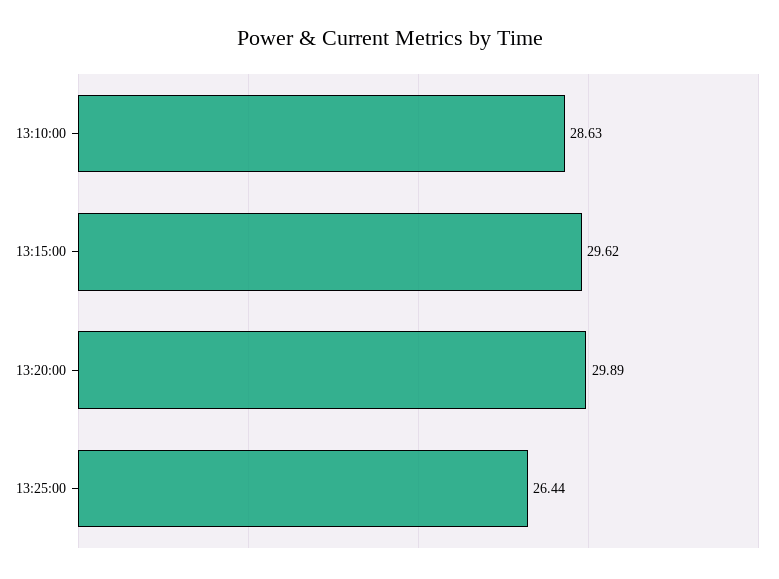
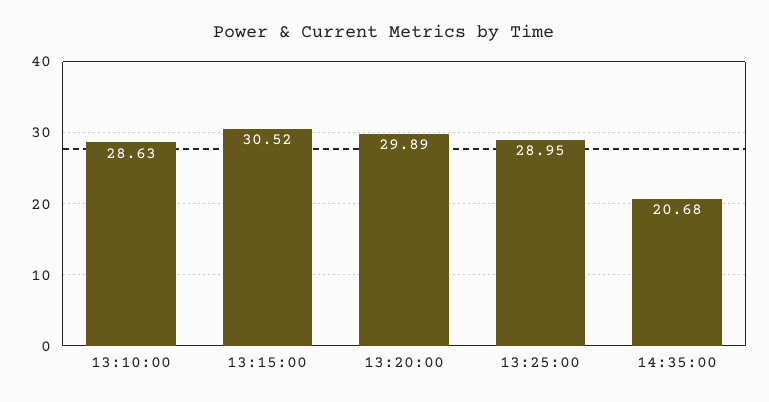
13:15:00: 29.62 -> 30.52
13:25:00: 26.44 -> 28.95
14:35:00: none -> 20.68

